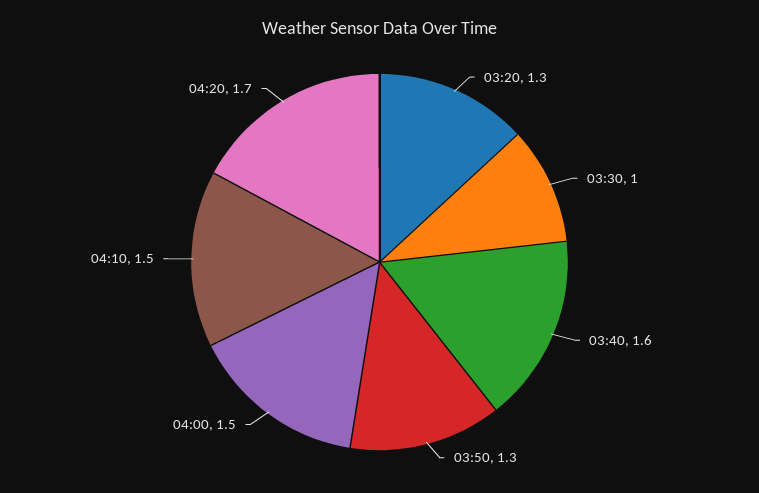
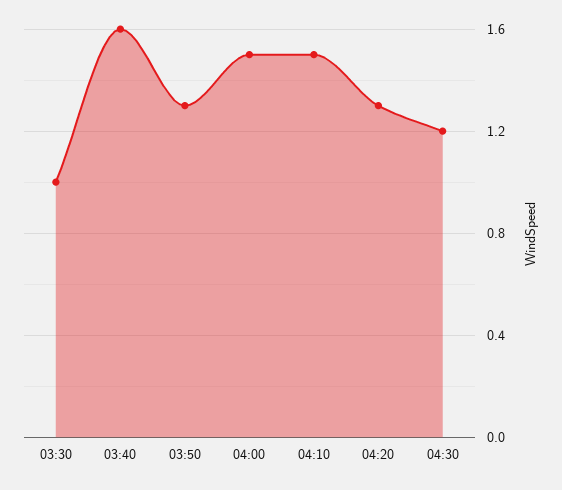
03:20: 1.3 -> none
04:20: 1.7 -> 1.3
04:30: none -> 1.2

